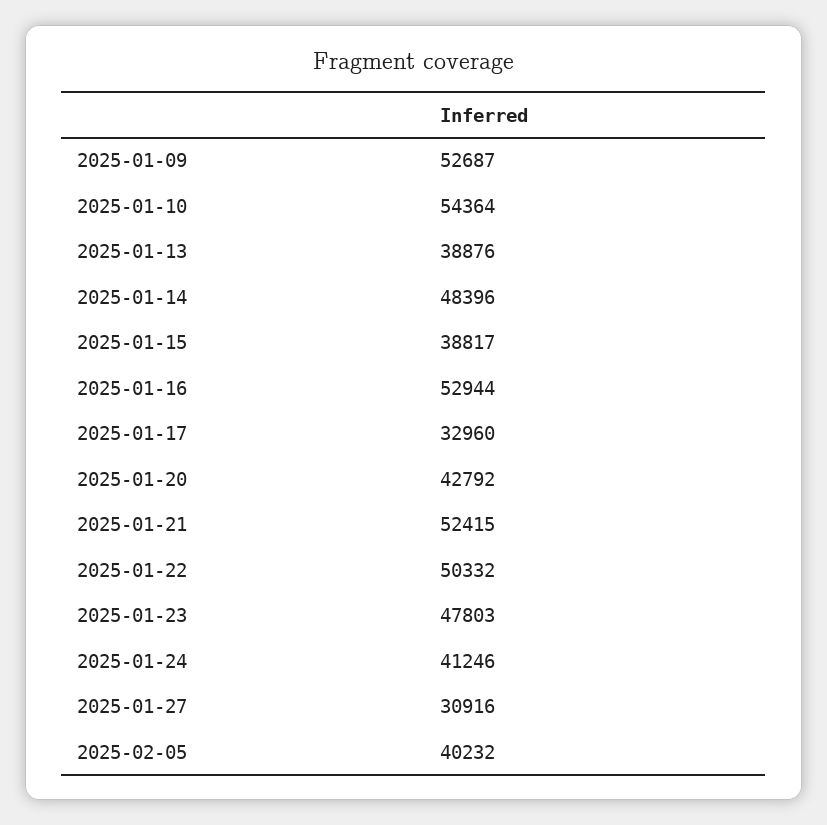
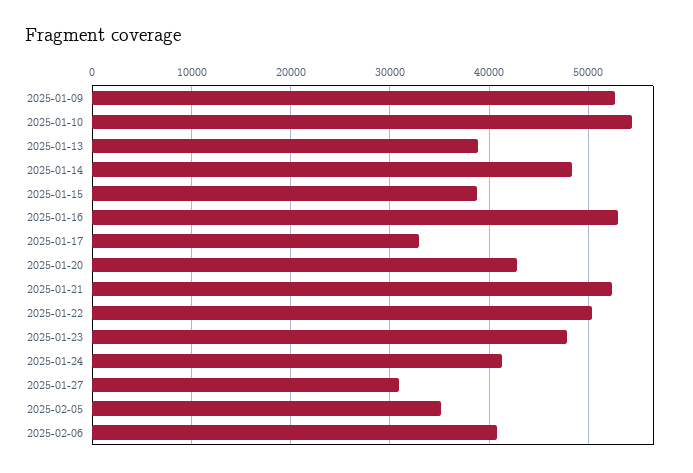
2025-02-05: 40232 -> 35000
2025-02-06: none -> 41000

